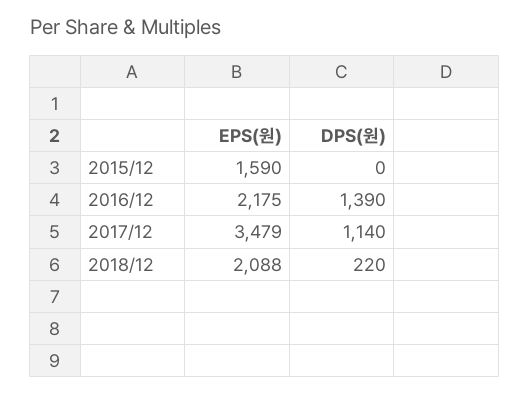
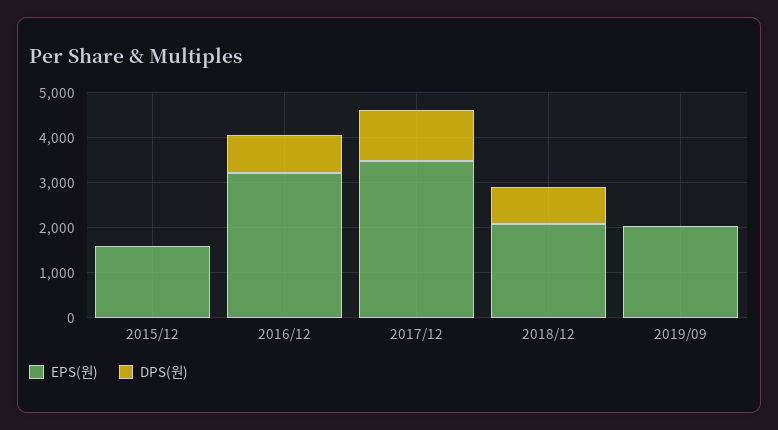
EPS(원), 2016/12: 2175 -> 3200
DPS(원), 2016/12: 1390 -> 800
DPS(원), 2018/12: 220 -> 800
EPS(원), 2019/09: none -> 2000
DPS(원), 2019/09: none -> 0

